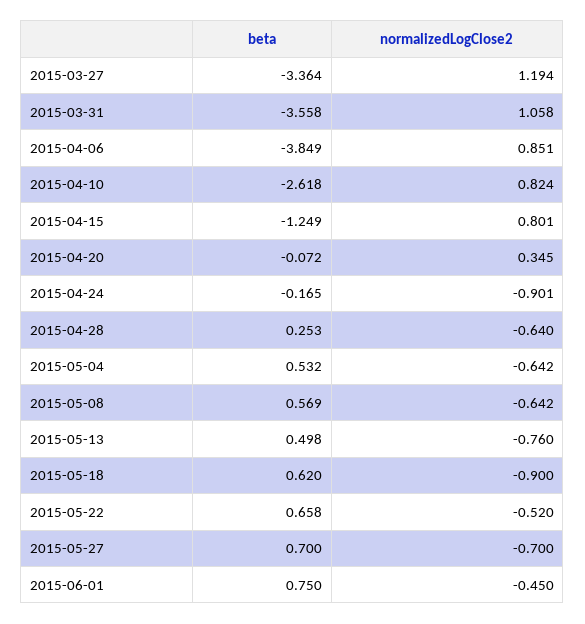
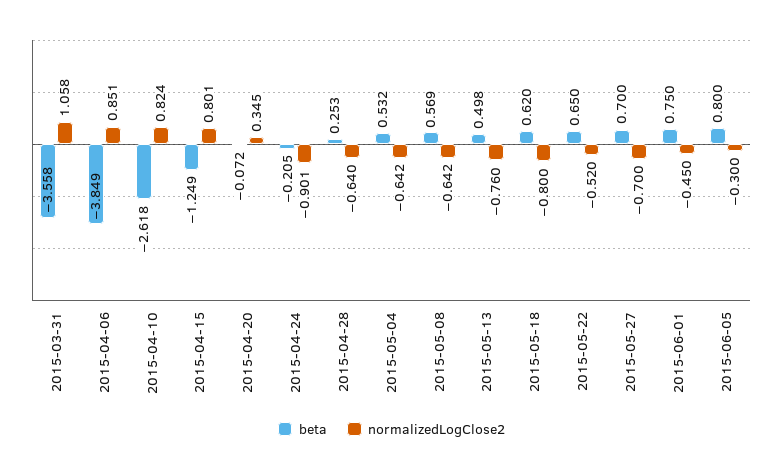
beta, 2015-03-27: -3.364 -> none
normalizedLogClose2, 2015-03-27: 1.194 -> none
beta, 2015-04-24: -0.165 -> -0.205
normalizedLogClose2, 2015-05-18: -0.9 -> -0.8
beta, 2015-05-22: 0.658 -> 0.65
beta, 2015-06-05: none -> 0.8
normalizedLogClose2, 2015-06-05: none -> -0.3

